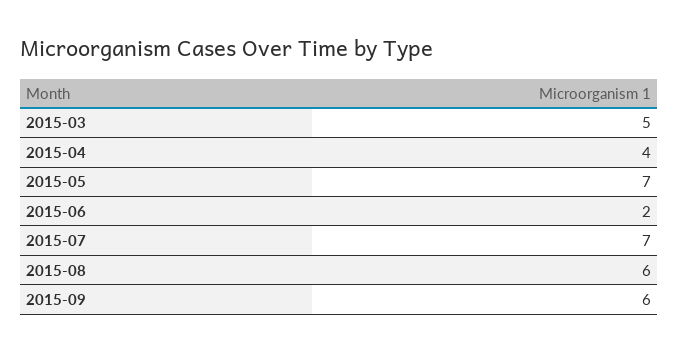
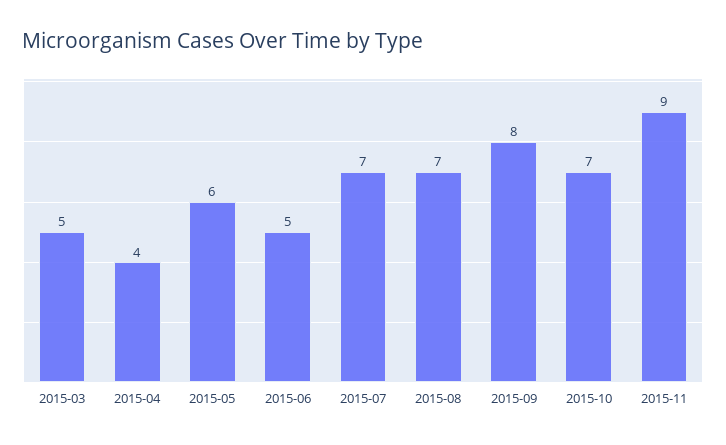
2015-05: 7 -> 6
2015-06: 2 -> 5
2015-08: 6 -> 7
2015-09: 6 -> 8
2015-10: none -> 7
2015-11: none -> 9

